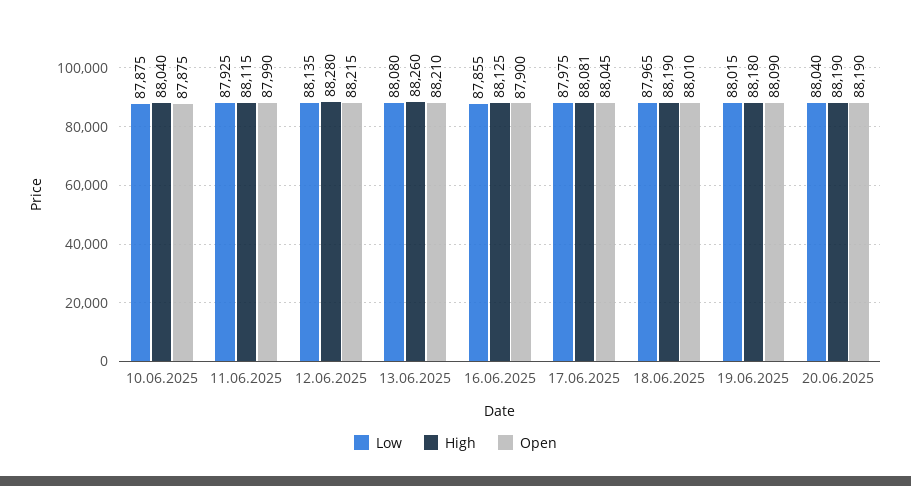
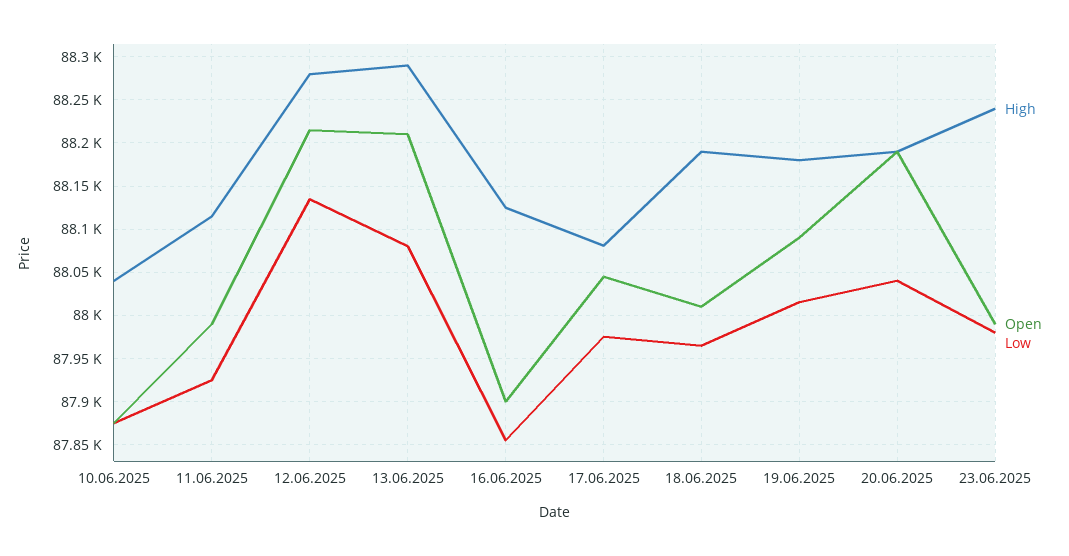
High, 13.06.2025: 88260 -> 88290
High, 23.06.2025: none -> 88240
Open, 23.06.2025: none -> 87990
Low, 23.06.2025: none -> 87980

